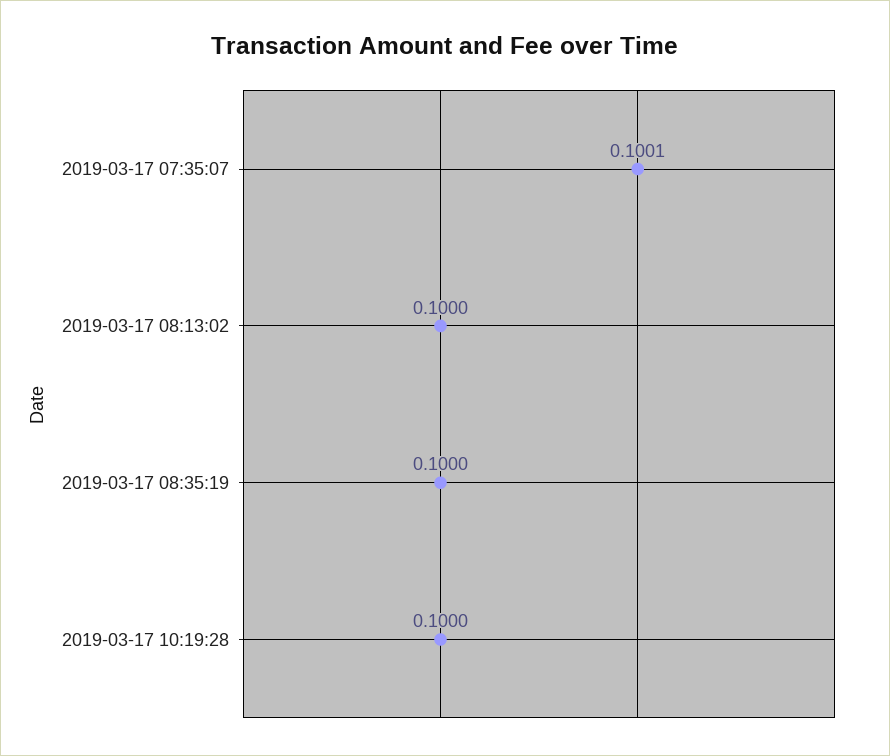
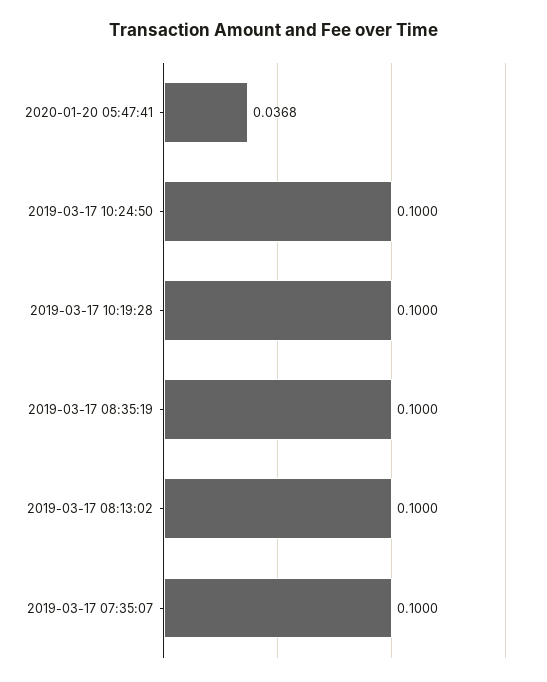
2019-03-17 07:35:07: 0.1001 -> 0.1
2020-01-20 05:47:41: none -> 0.0368
2019-03-17 10:24:50: none -> 0.1

